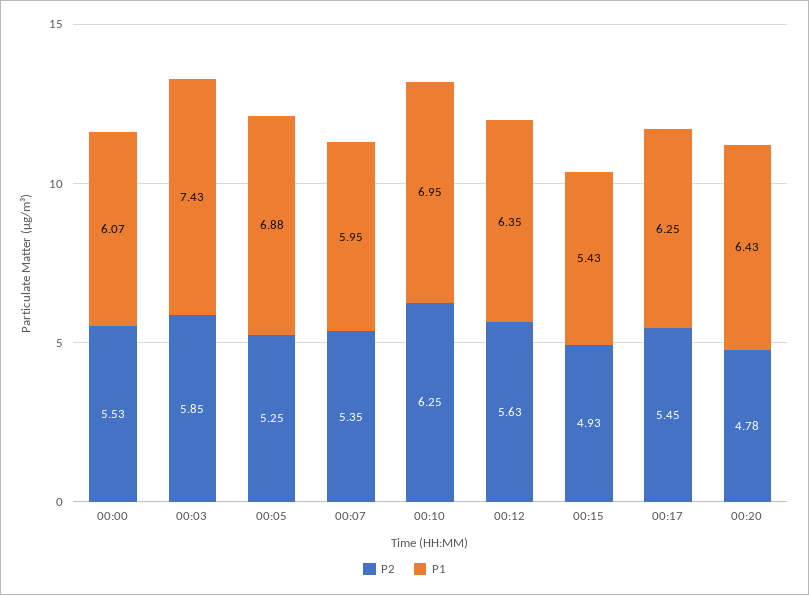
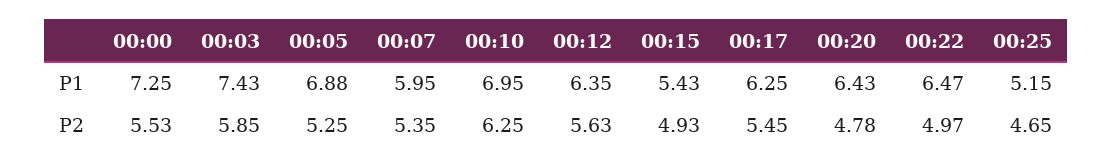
P1, 00:00: 6.07 -> 7.25
P1, 00:22: none -> 6.47
P1, 00:25: none -> 5.15
P2, 00:22: none -> 4.97
P2, 00:25: none -> 4.65

